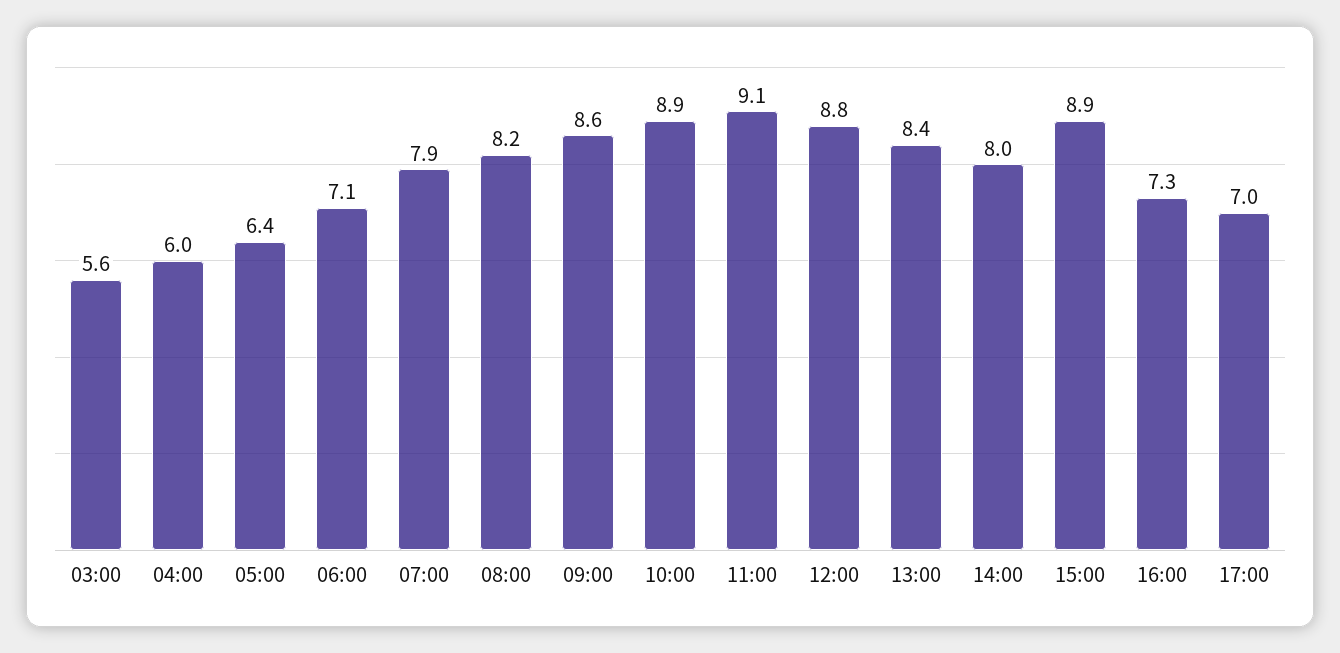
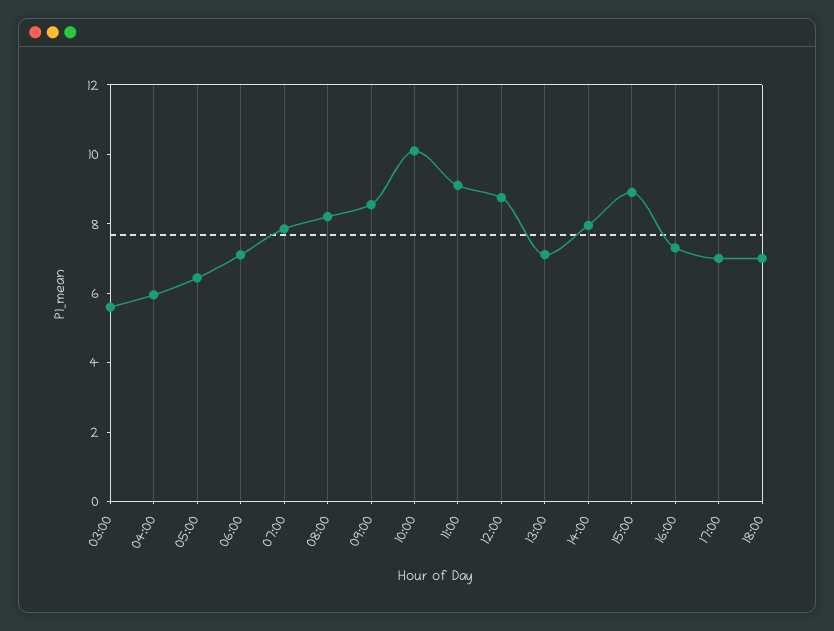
10:00: 8.9 -> 10
13:00: 8.4 -> 7
18:00: none -> 7

